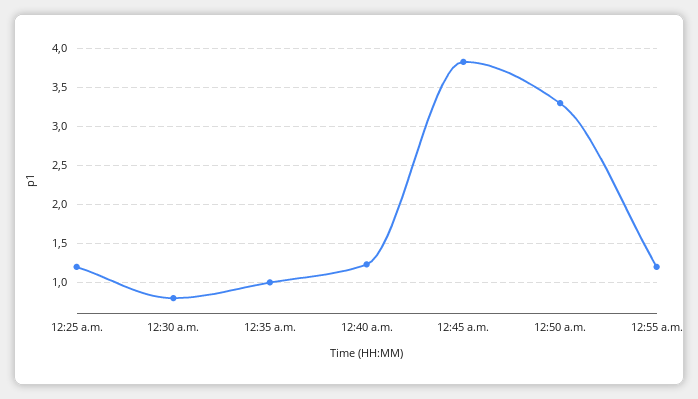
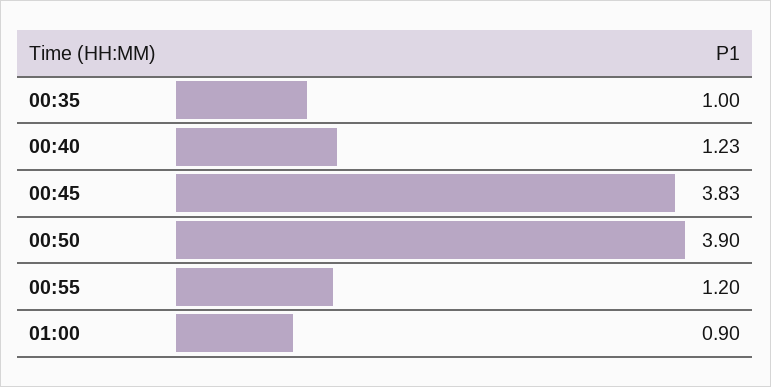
12:25 a.m.: 1.2 -> none
12:30 a.m.: 0.8 -> none
12:50 a.m.: 3.3 -> 3.9
01:00: none -> 0.9

